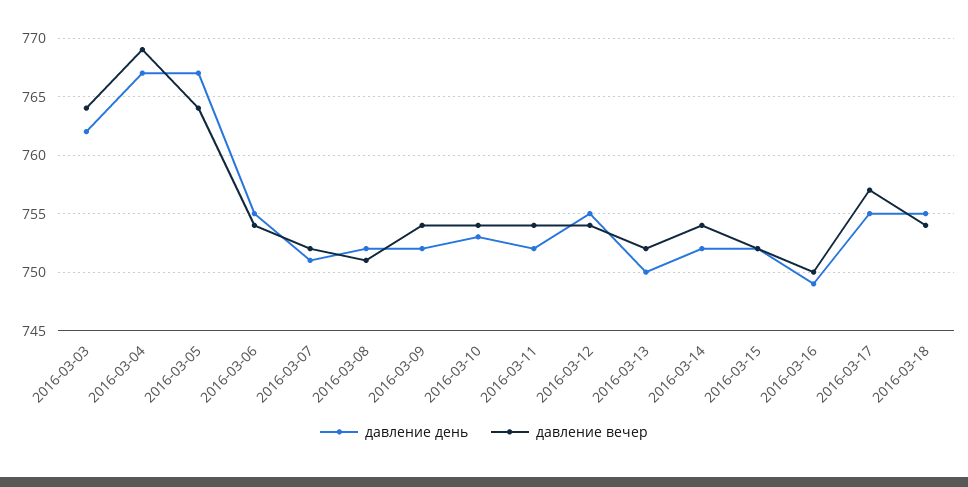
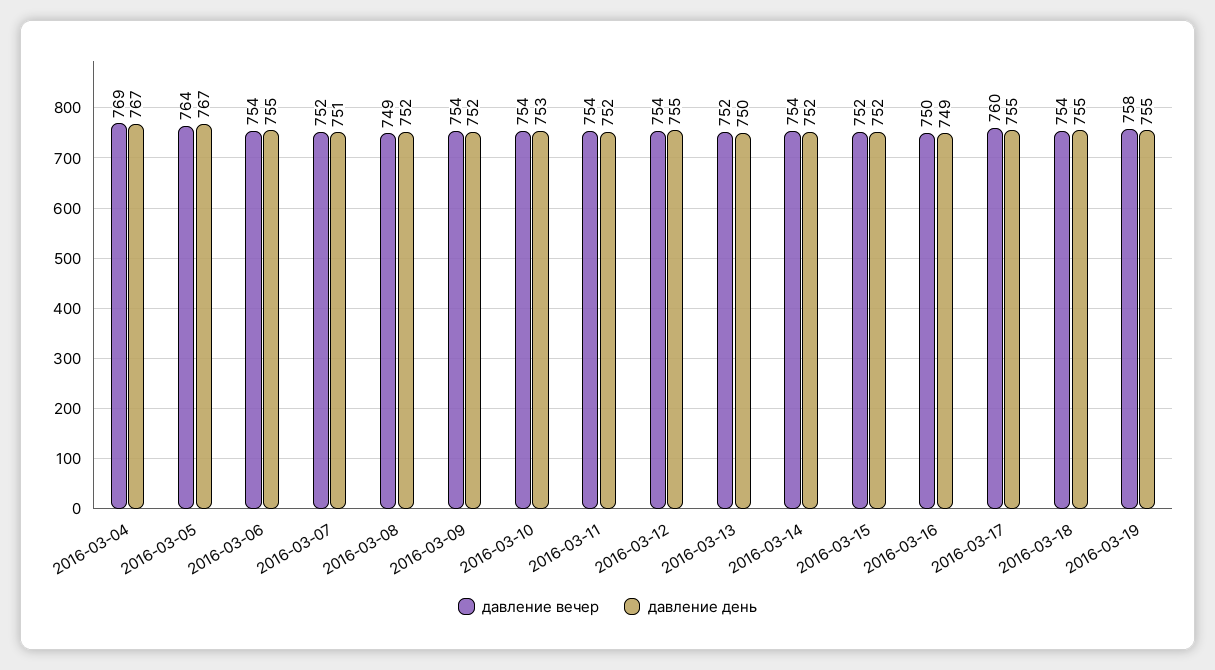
давление день, 2016-03-03: 762 -> none
давление вечер, 2016-03-03: 764 -> none
давление вечер, 2016-03-08: 751 -> 749
давление вечер, 2016-03-17: 757 -> 760
давление вечер, 2016-03-19: none -> 758
давление день, 2016-03-19: none -> 755

